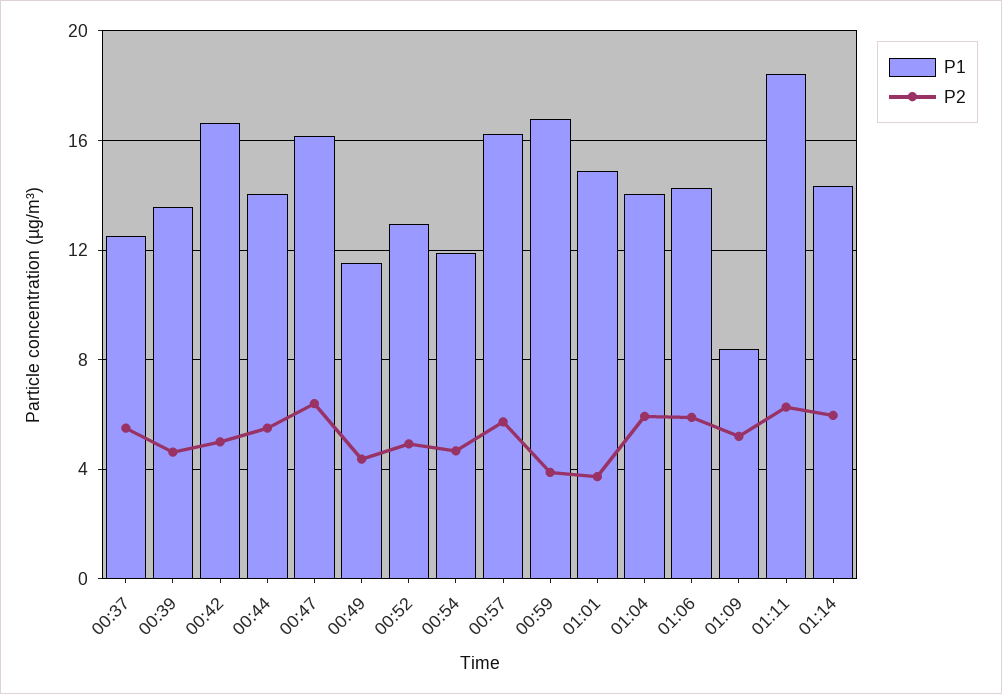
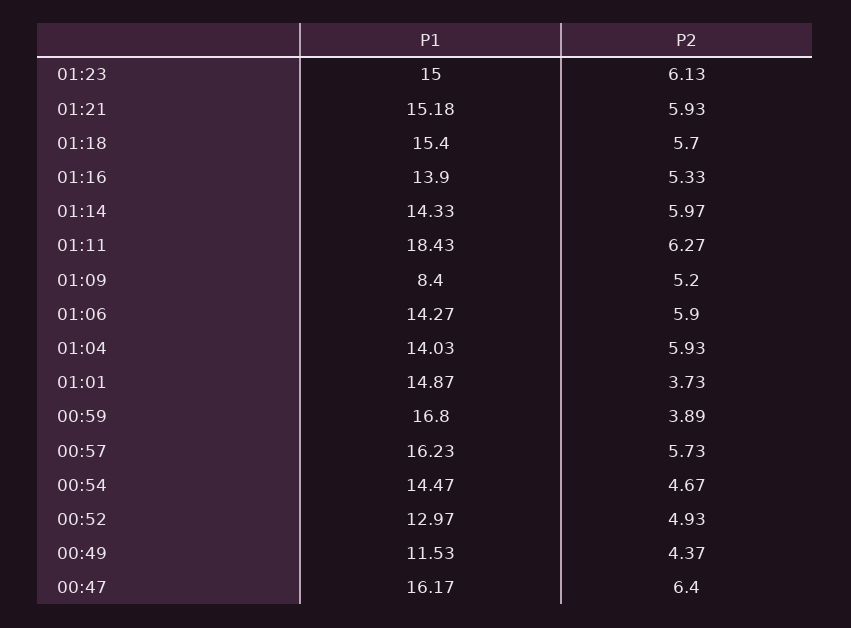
P1, 00:37: 12.5 -> none
P2, 00:37: 5.5 -> none
P1, 00:39: 13.5 -> none
P2, 00:39: 4.5 -> none
P1, 00:42: 16.5 -> none
P2, 00:42: 5 -> none
P1, 00:44: 14 -> none
P2, 00:44: 5.5 -> none
P1, 00:54: 12 -> 14.47
P1, 01:23: none -> 15
P2, 01:23: none -> 6.13
P1, 01:21: none -> 15.18
P2, 01:21: none -> 5.93
P1, 01:18: none -> 15.4
P2, 01:18: none -> 5.7
P1, 01:16: none -> 13.9
P2, 01:16: none -> 5.33

